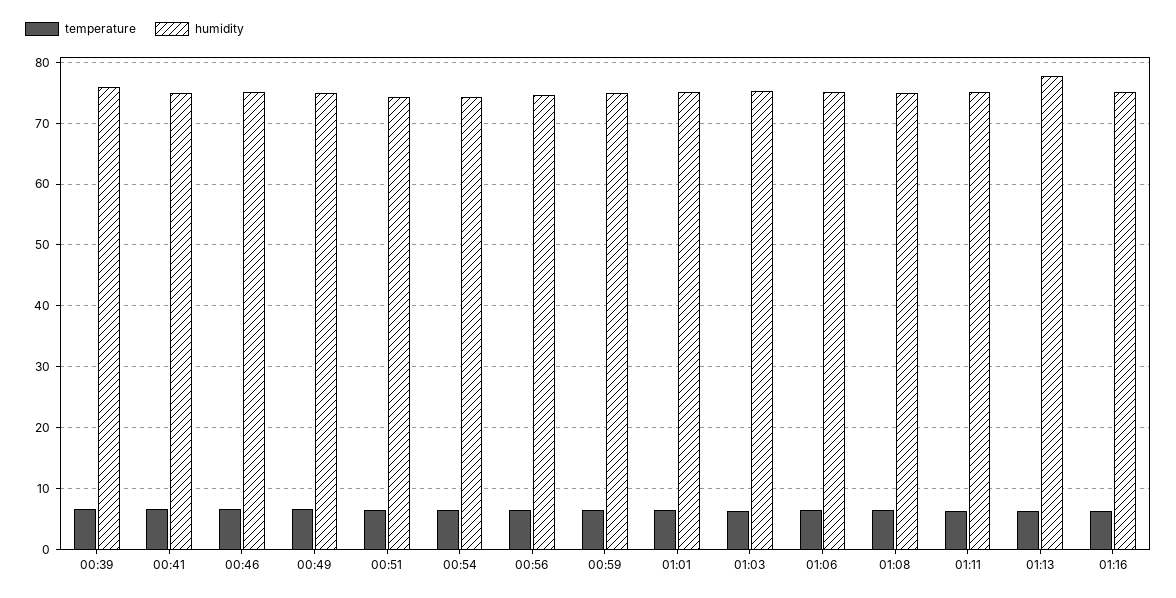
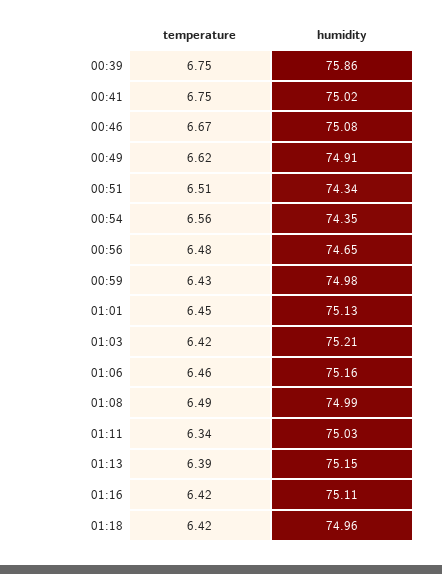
humidity, 01:13: 78 -> 75.15
temperature, 01:18: none -> 6.42
humidity, 01:18: none -> 74.96

